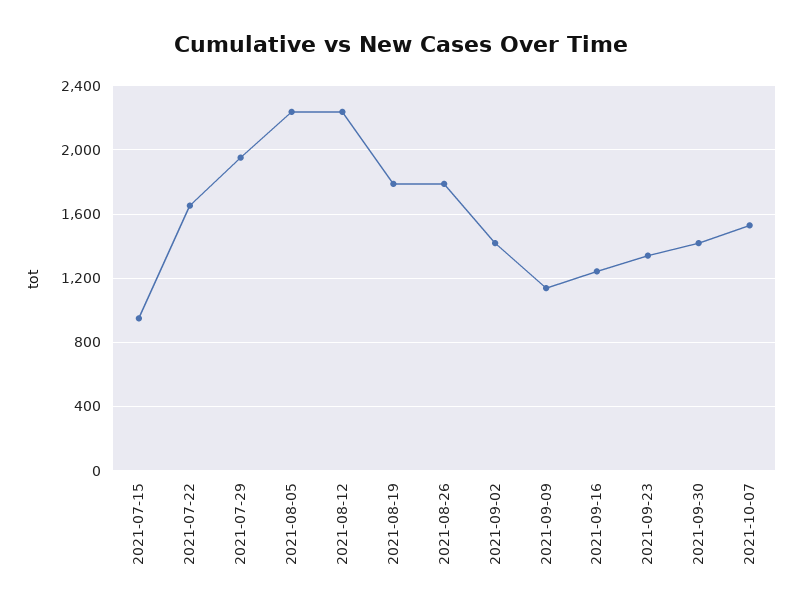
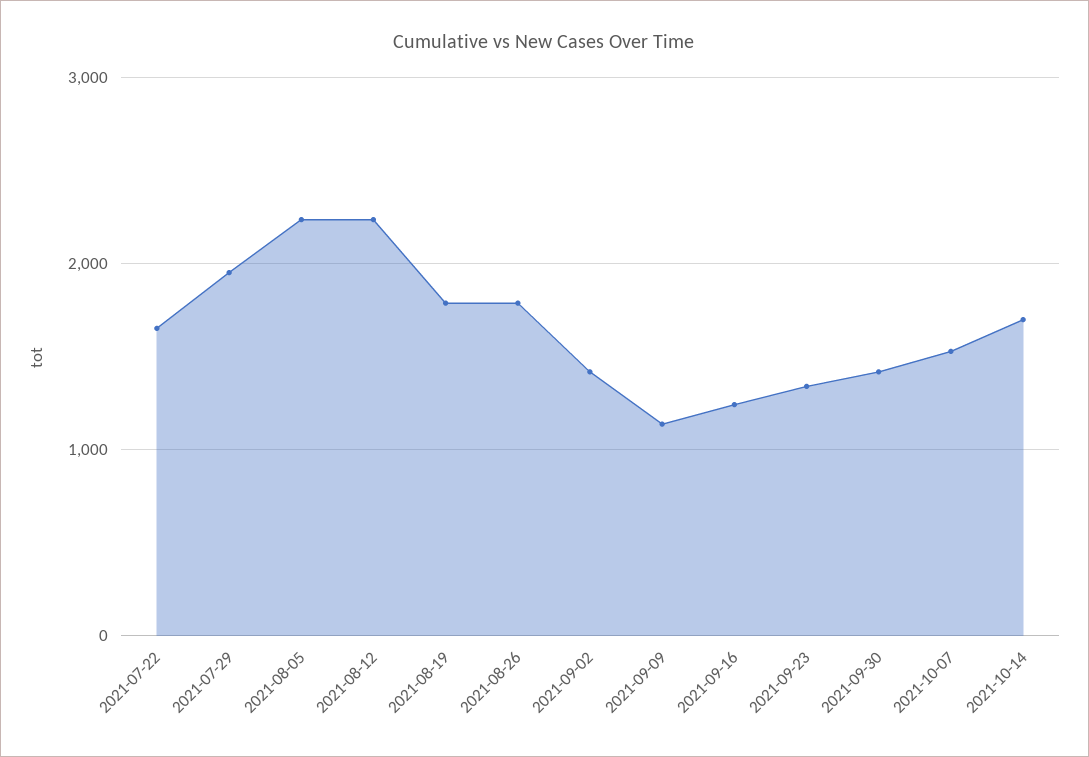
2021-07-15: 950 -> none
2021-10-14: none -> 1700

